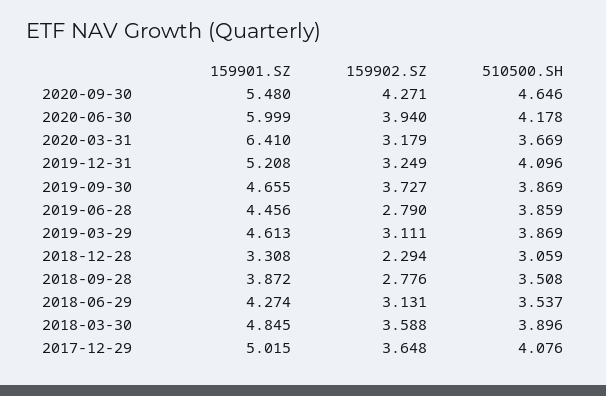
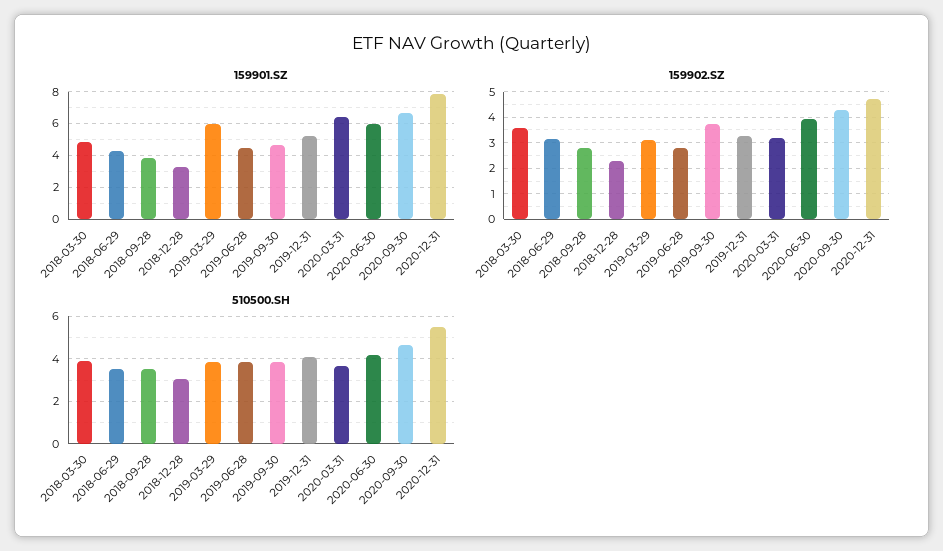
159901.SZ, 2020-09-30: 5.48 -> 6.5
159901.SZ, 2019-03-29: 4.613 -> 6
159901.SZ, 2017-12-29: 5.015 -> none
159902.SZ, 2017-12-29: 3.648 -> none
510500.SH, 2017-12-29: 4.076 -> none
159901.SZ, 2020-12-31: none -> 8
159902.SZ, 2020-12-31: none -> 4.75
510500.SH, 2020-12-31: none -> 5.5

